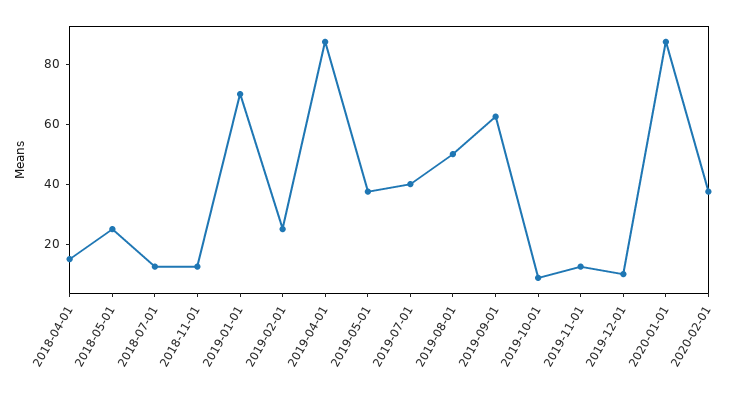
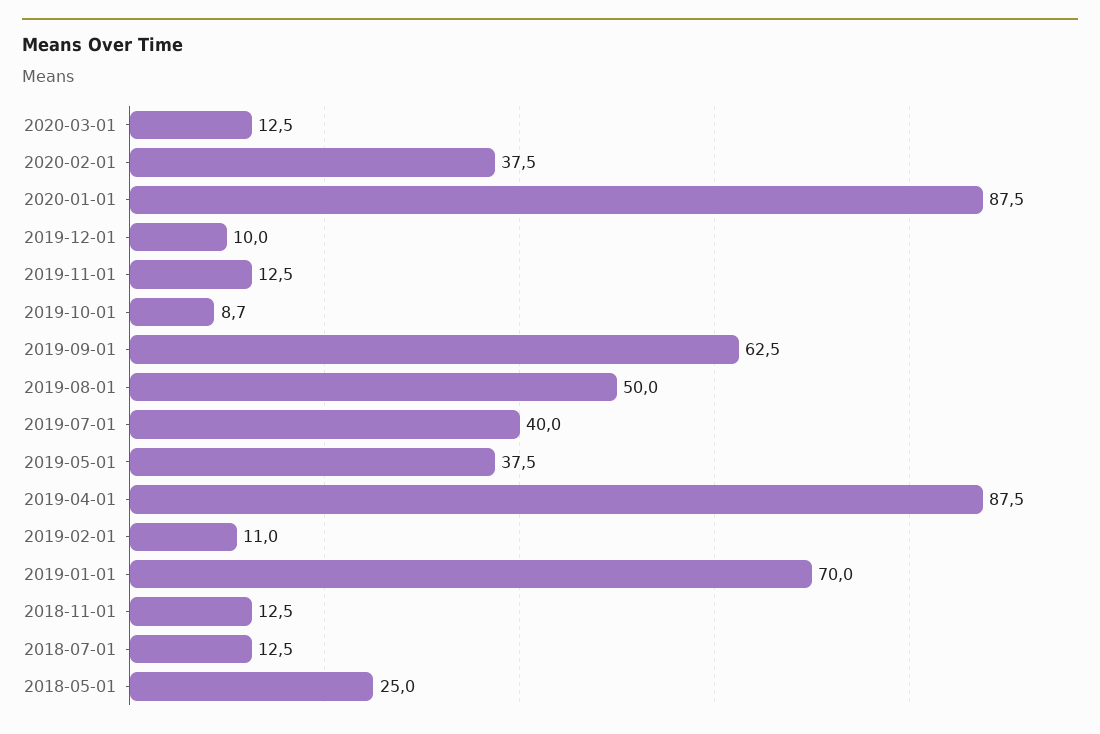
2018-04-01: 15 -> none
2019-02-01: 25 -> 11
2020-03-01: none -> 12.5

